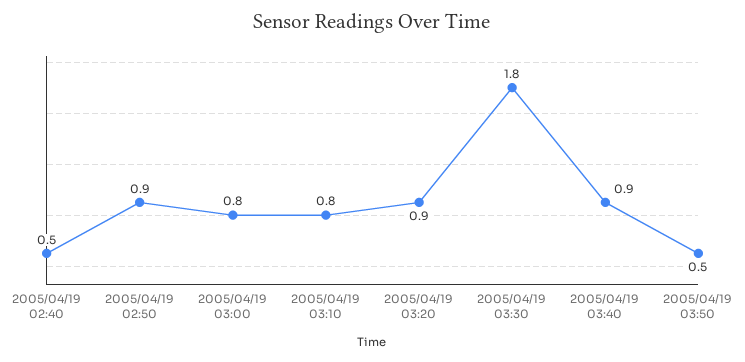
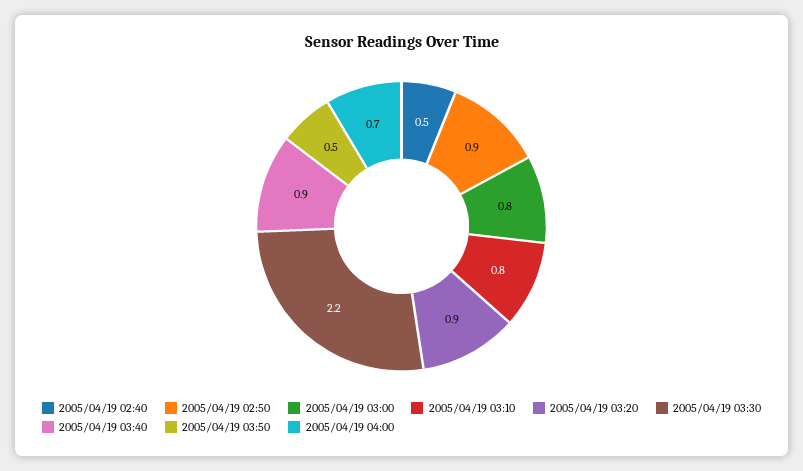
2005/04/19 03:30: 1.8 -> 2.2
2005/04/19 04:00: none -> 0.7

